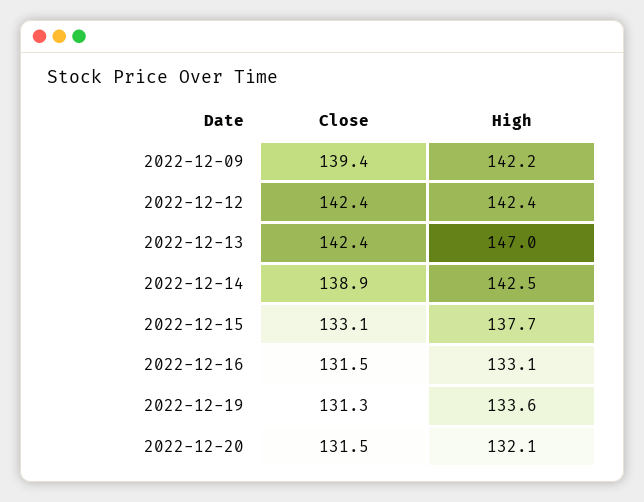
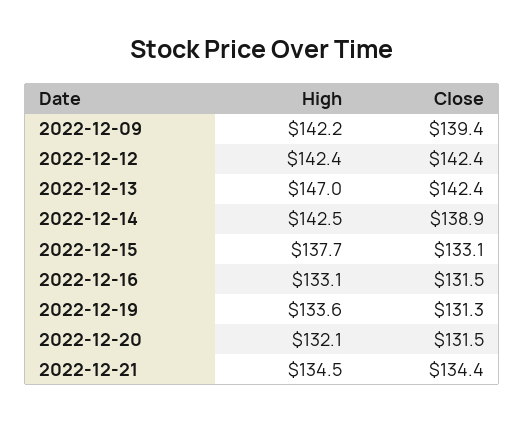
High, 2022-12-21: none -> 134.5
Close, 2022-12-21: none -> 134.4

